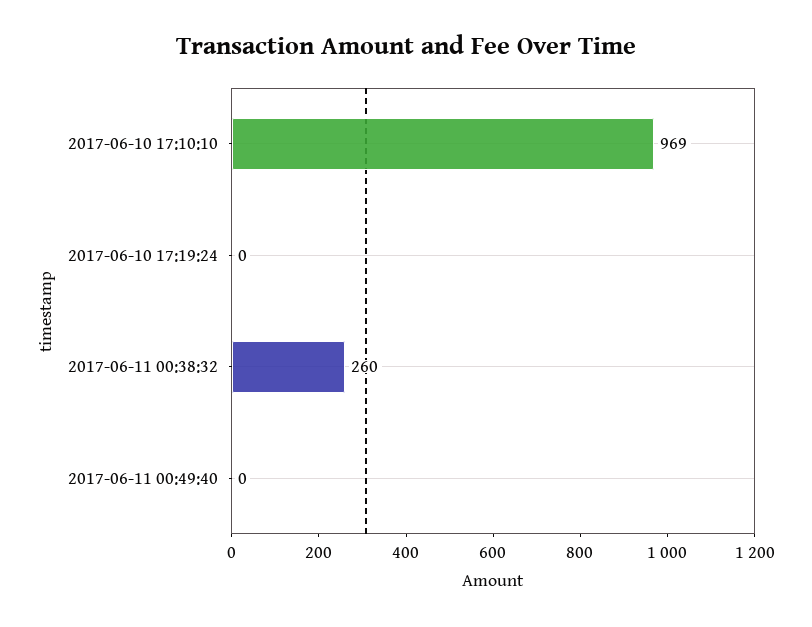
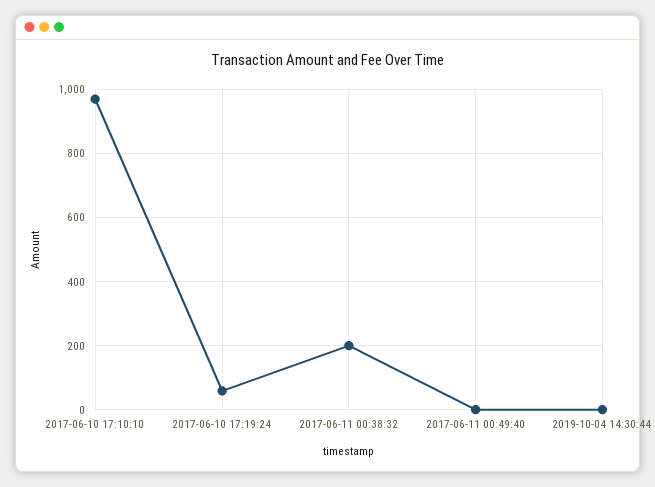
2017-06-10 17:19:24: 0 -> 60
2017-06-11 00:38:32: 260 -> 200
2019-10-04 14:30:44: none -> 0

